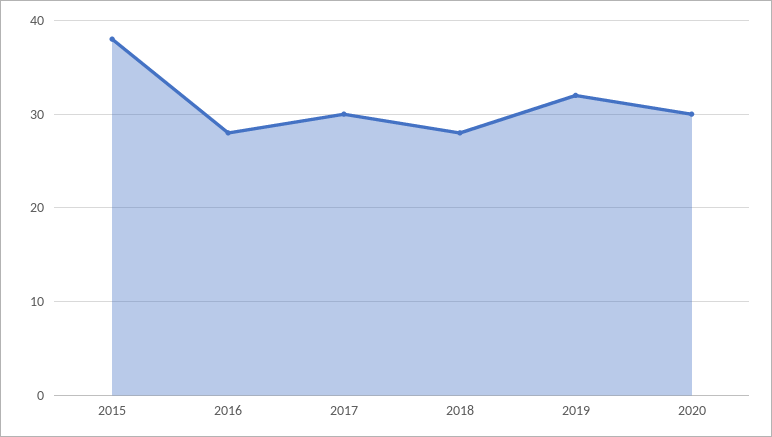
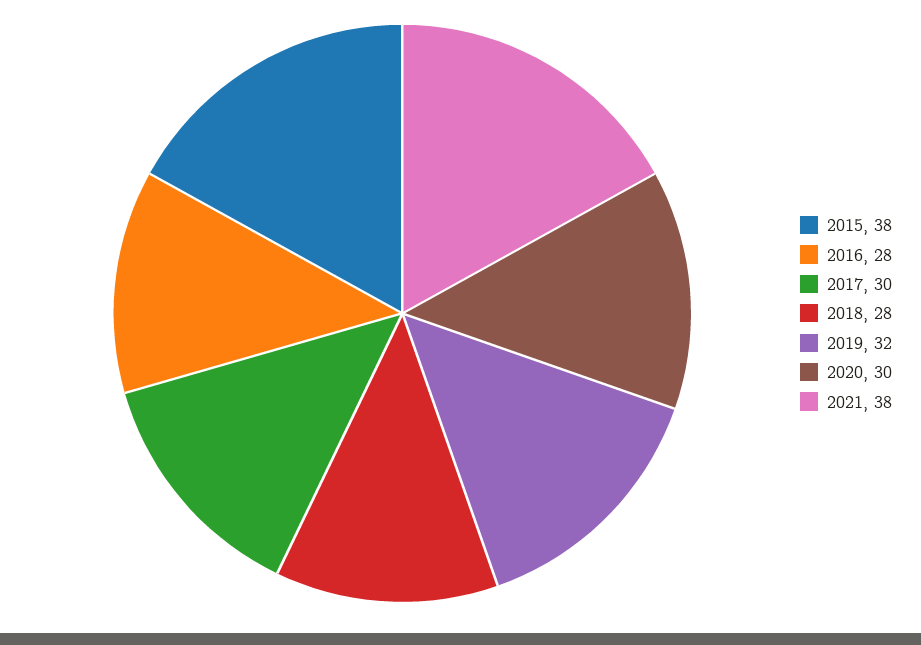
2021: none -> 38

